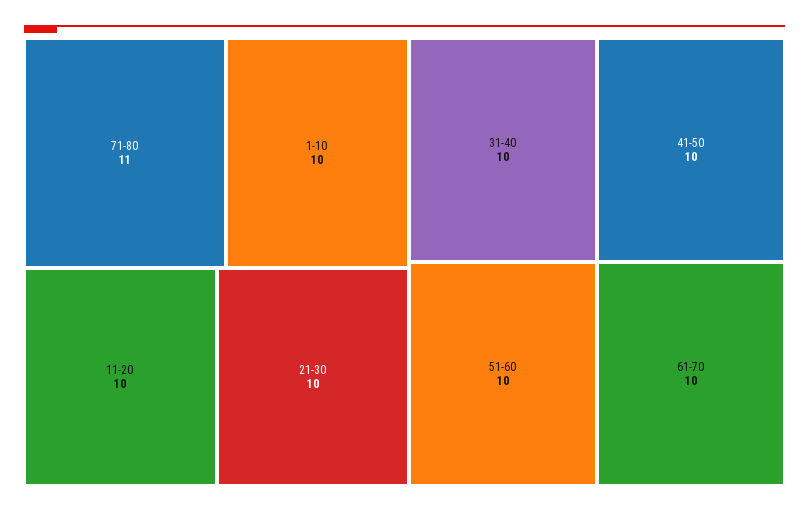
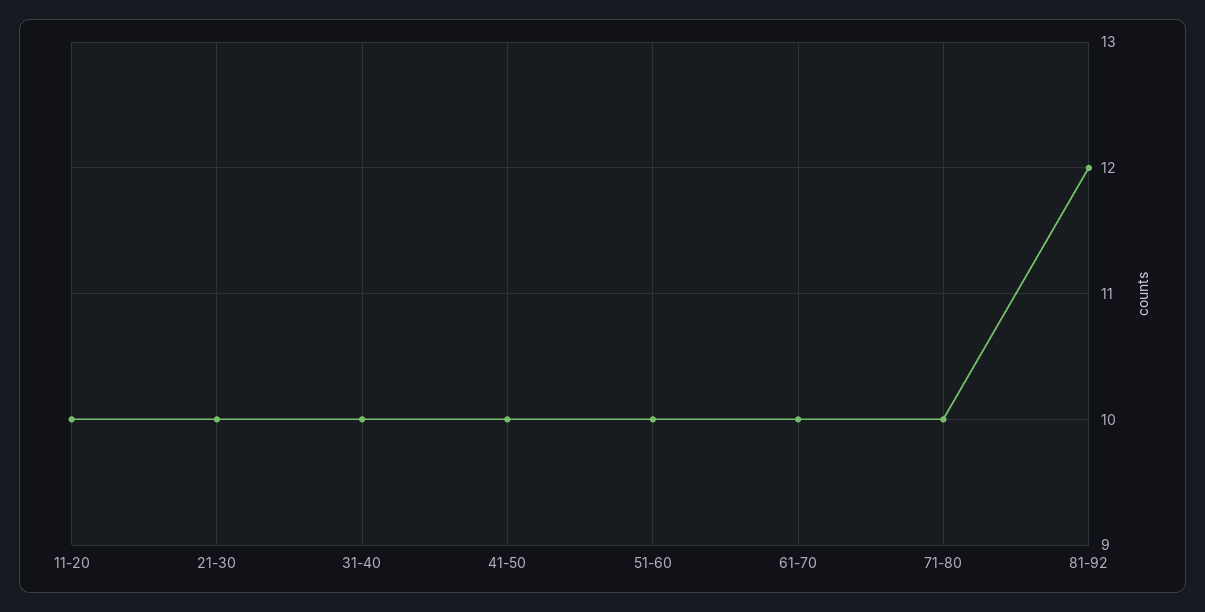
71-80: 11 -> 10
1-10: 10 -> none
81-92: none -> 12

